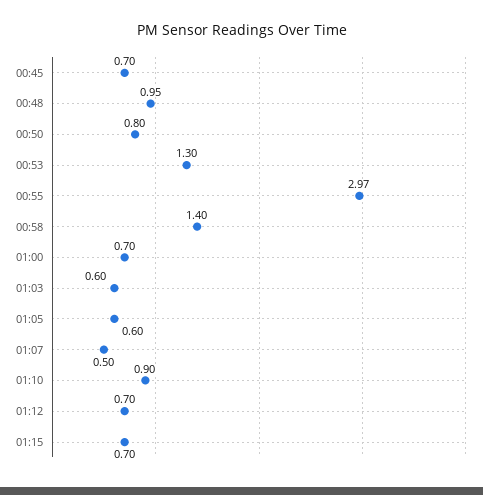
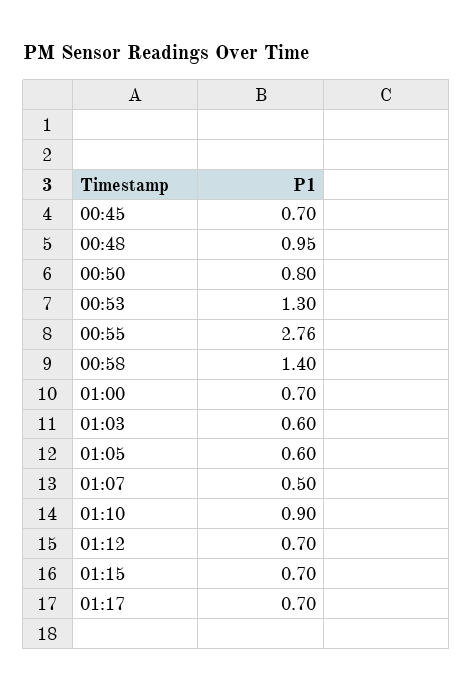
00:55: 2.97 -> 2.76
01:17: none -> 0.7

